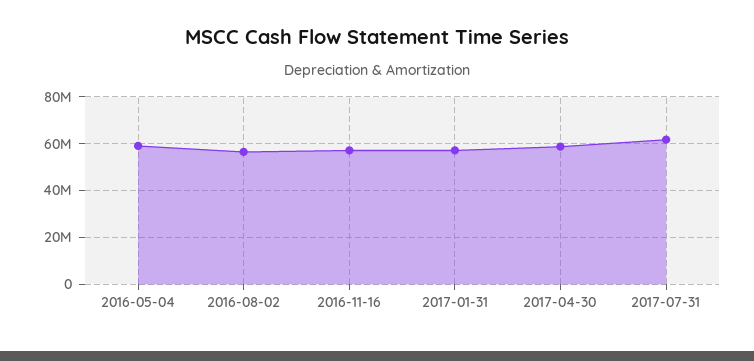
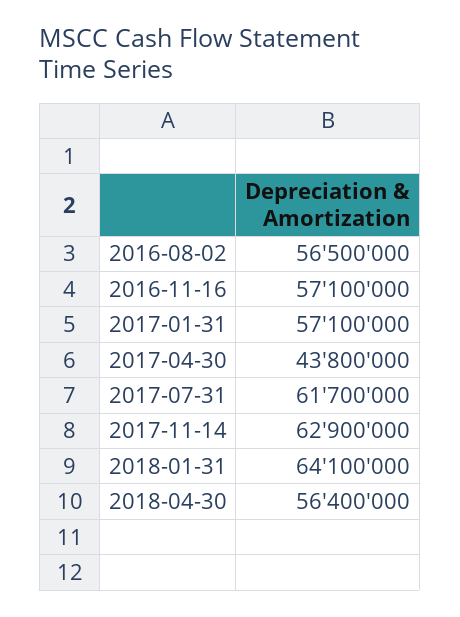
2016-05-04: 60000000 -> none
2017-04-30: 60000000 -> 43800000
2017-11-14: none -> 62900000
2018-01-31: none -> 64100000
2018-04-30: none -> 56400000

